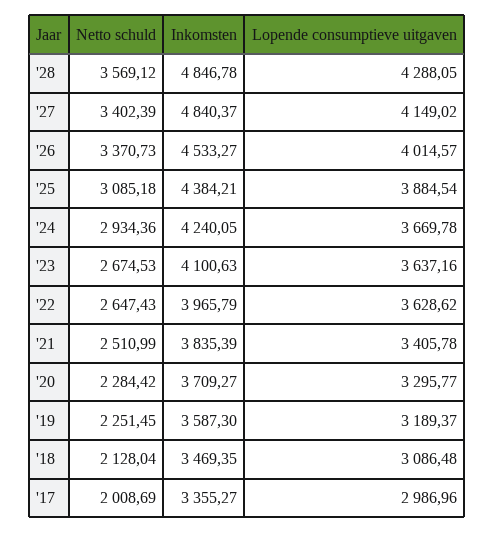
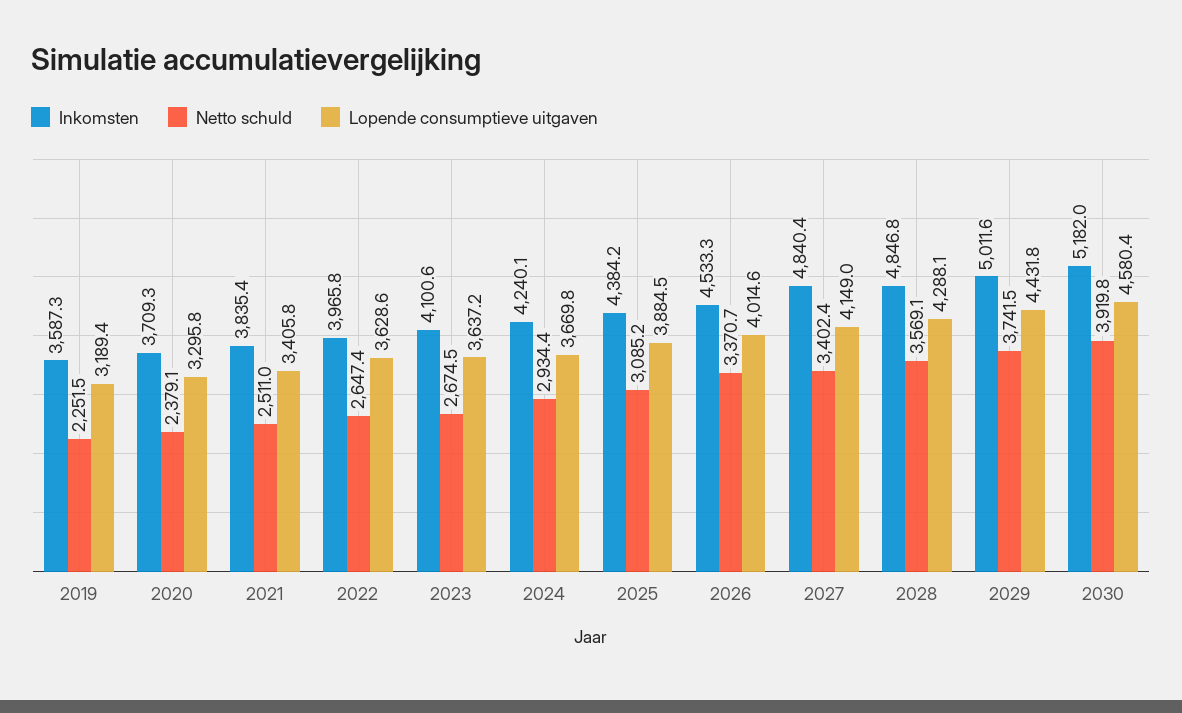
Netto schuld, '20: 2284.42 -> 2379.1
Netto schuld, '18: 2128.04 -> none
Inkomsten, '18: 3469.35 -> none
Lopende consumptieve uitgaven, '18: 3086.48 -> none
Netto schuld, '17: 2008.69 -> none
Inkomsten, '17: 3355.27 -> none
Lopende consumptieve uitgaven, '17: 2986.96 -> none
Inkomsten, 2029: none -> 5011.6
Netto schuld, 2029: none -> 3741.5
Lopende consumptieve uitgaven, 2029: none -> 4431.8
Inkomsten, 2030: none -> 5182
Netto schuld, 2030: none -> 3919.8
Lopende consumptieve uitgaven, 2030: none -> 4580.4

